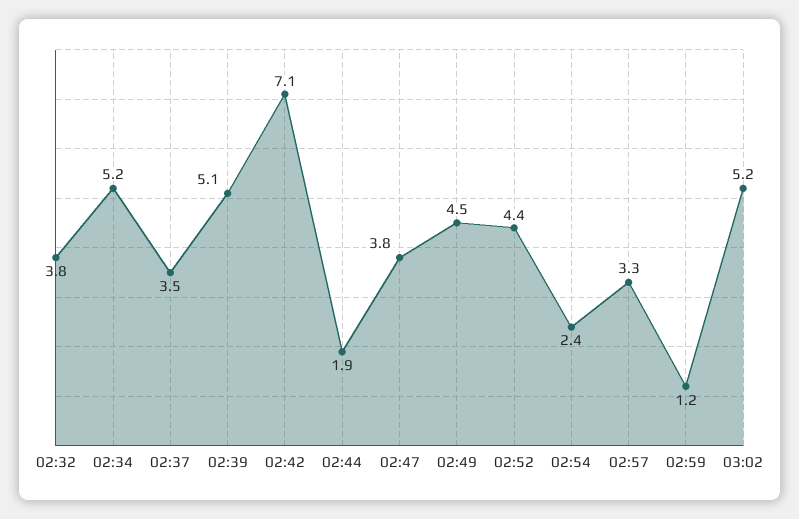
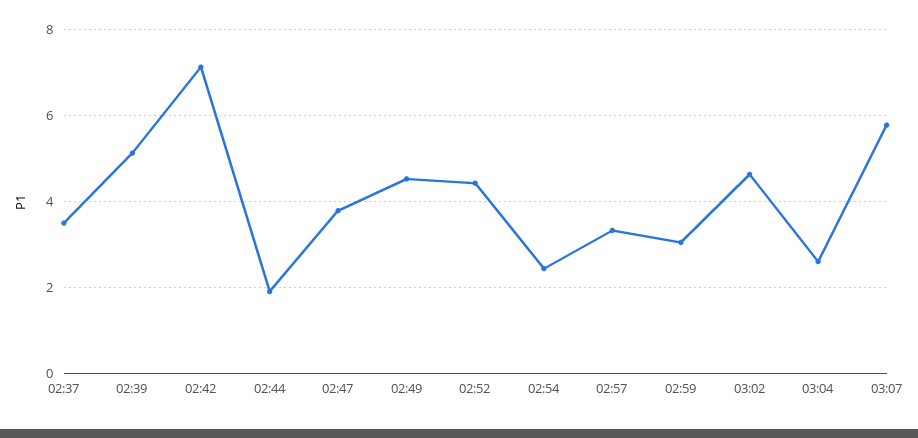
02:32: 3.8 -> none
02:34: 5.2 -> none
02:59: 1.2 -> 3
03:02: 5.2 -> 4.6
03:04: none -> 2.6
03:07: none -> 5.8

